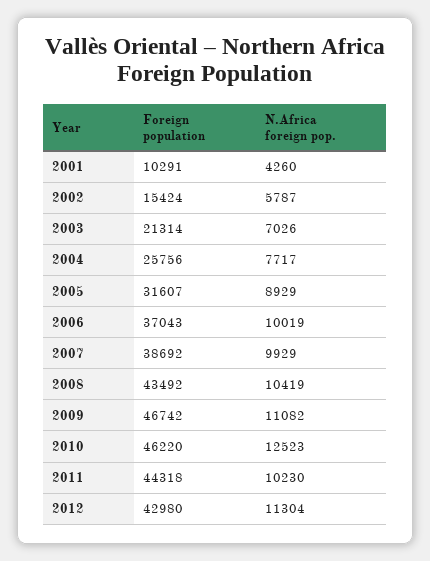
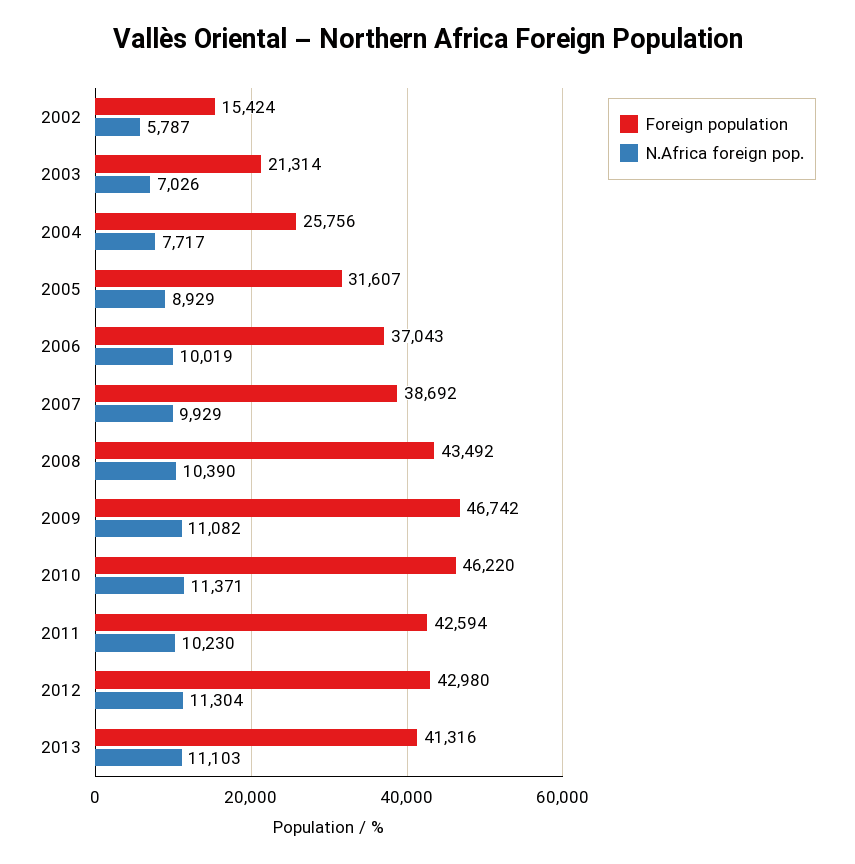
Foreign population, 2001: 10291 -> none
N.Africa foreign pop., 2001: 4260 -> none
N.Africa foreign pop., 2008: 10419 -> 10390
N.Africa foreign pop., 2010: 12523 -> 11371
Foreign population, 2011: 44318 -> 42594
Foreign population, 2013: none -> 41316
N.Africa foreign pop., 2013: none -> 11103

